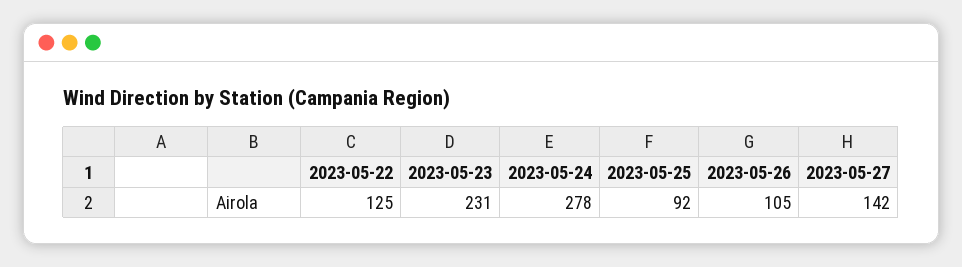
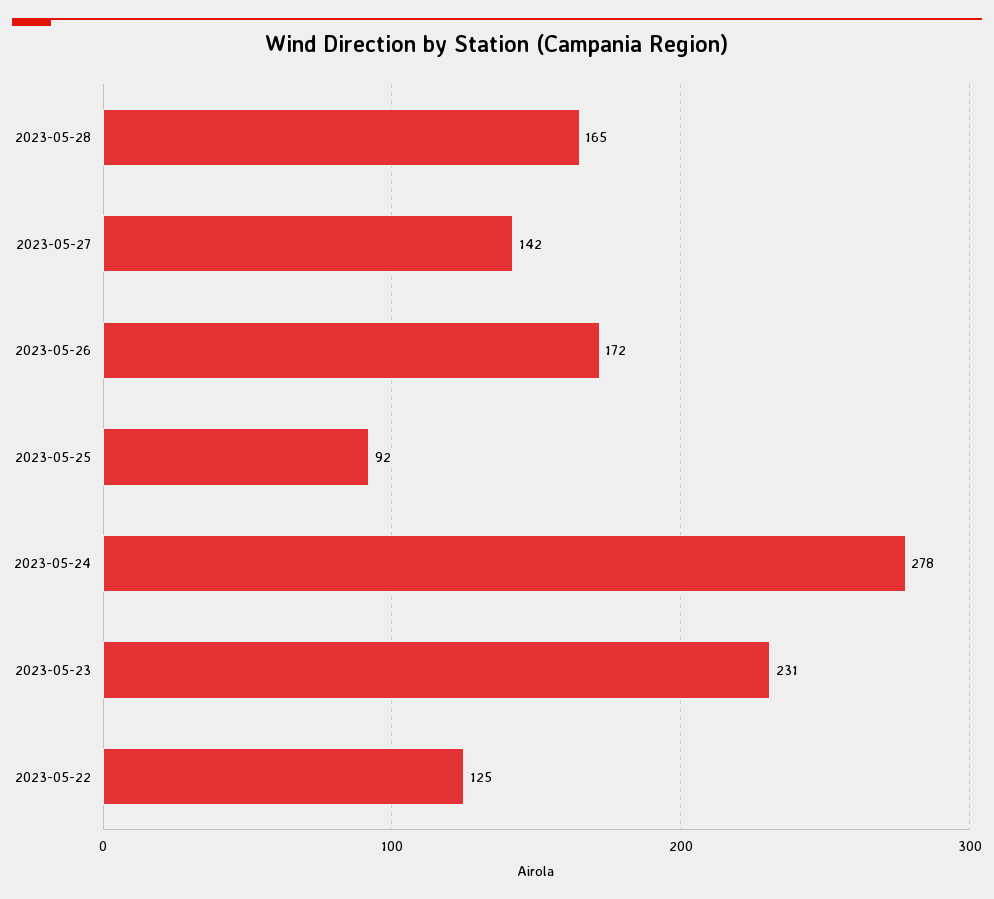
2023-05-26: 105 -> 172
2023-05-28: none -> 165

